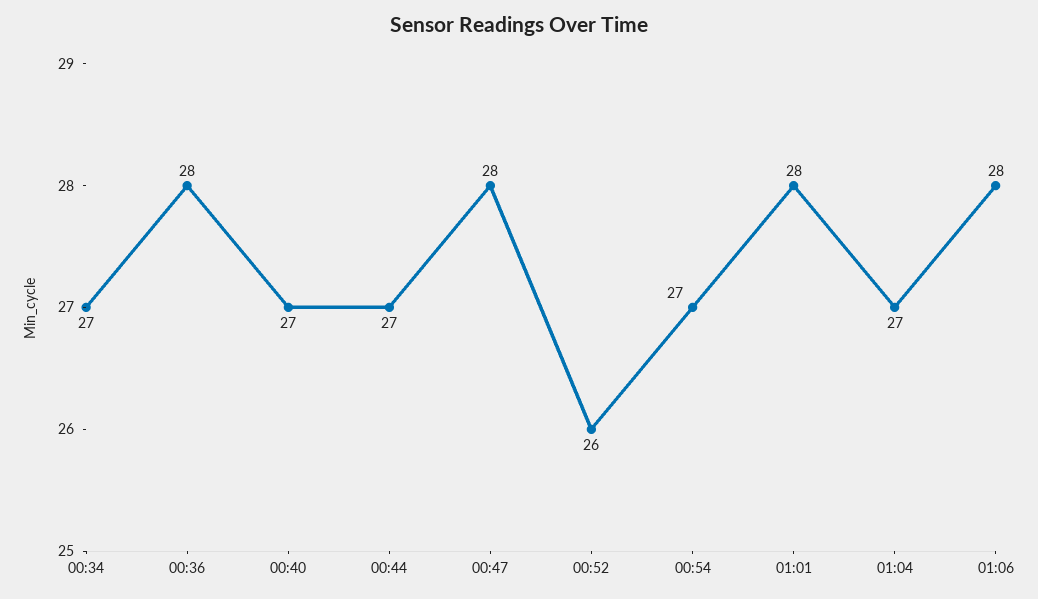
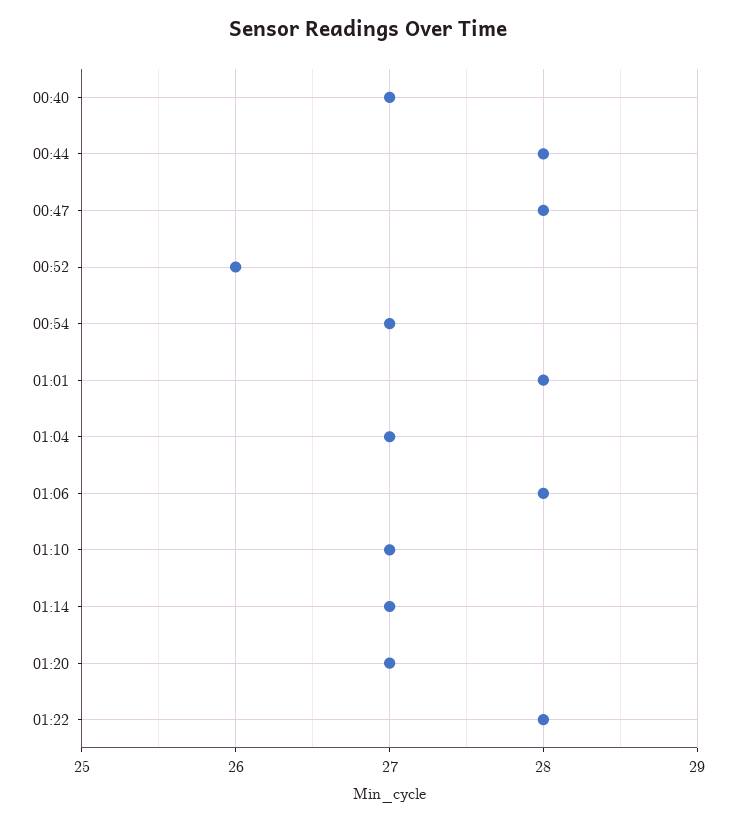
00:34: 27 -> none
00:36: 28 -> none
00:44: 27 -> 28
01:10: none -> 27
01:14: none -> 27
01:20: none -> 27
01:22: none -> 28

